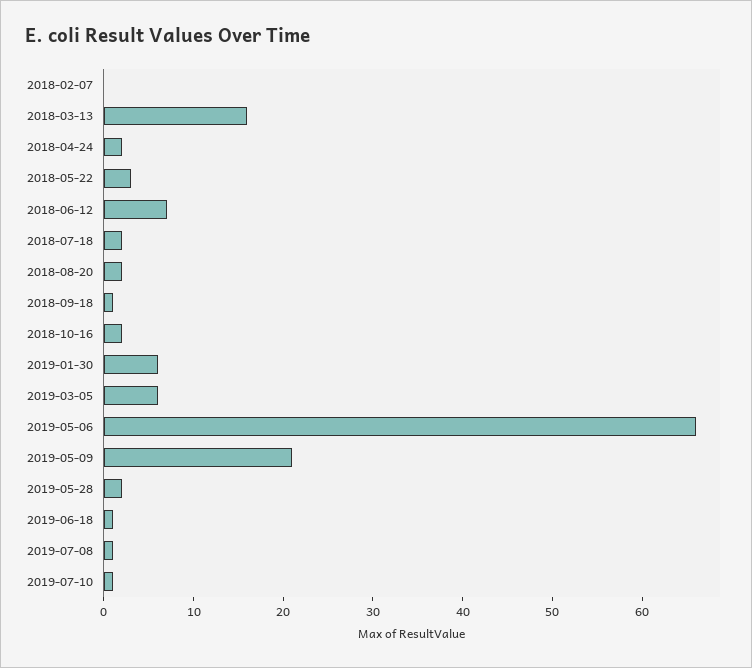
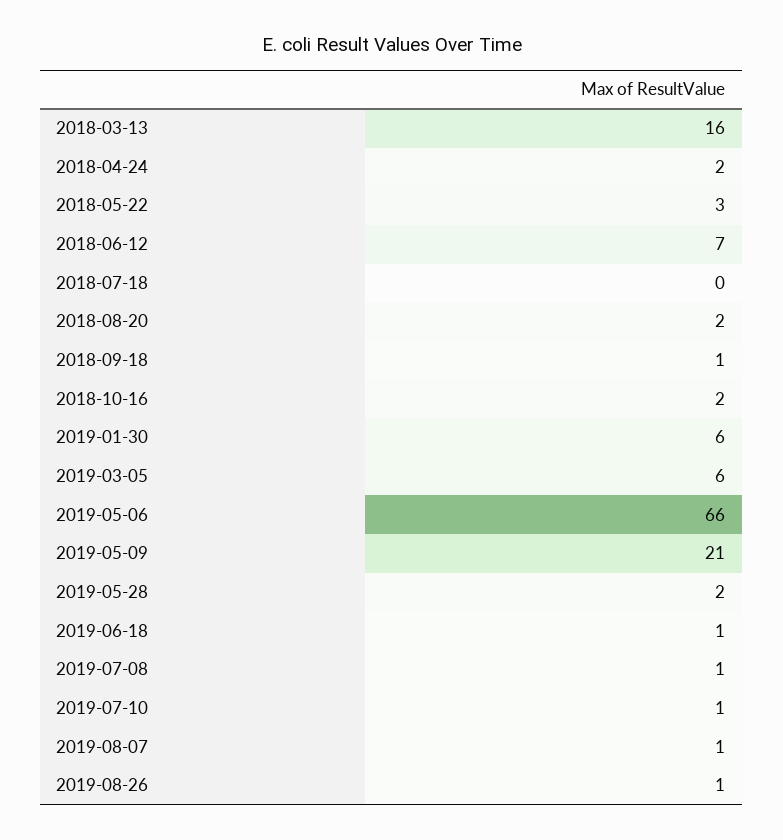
2018-02-07: 0 -> none
2018-07-18: 2 -> 0
2019-08-07: none -> 1
2019-08-26: none -> 1

